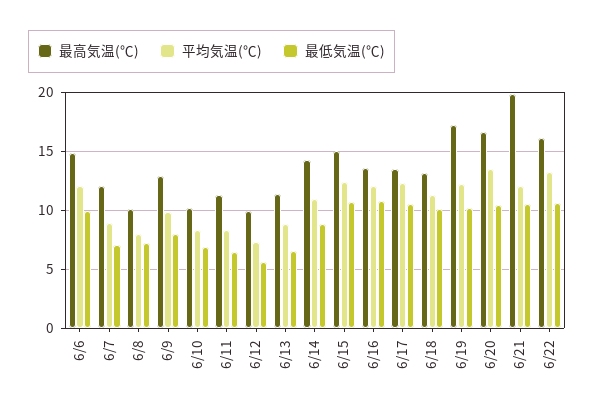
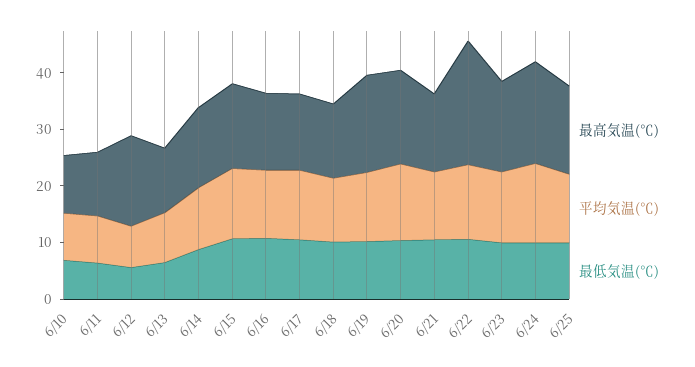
最高気温(℃), 6/6: 15 -> none
平均気温(℃), 6/6: 12 -> none
最低気温(℃), 6/6: 10 -> none
最高気温(℃), 6/7: 12 -> none
平均気温(℃), 6/7: 9 -> none
最低気温(℃), 6/7: 7 -> none
最高気温(℃), 6/8: 10 -> none
平均気温(℃), 6/8: 8 -> none
最低気温(℃), 6/8: 7 -> none
最高気温(℃), 6/9: 13 -> none
平均気温(℃), 6/9: 10 -> none
最低気温(℃), 6/9: 8 -> none
最高気温(℃), 6/12: 10 -> 16
最高気温(℃), 6/21: 20 -> 14
最高気温(℃), 6/22: 16 -> 22
最高気温(℃), 6/23: none -> 16
平均気温(℃), 6/23: none -> 12
最低気温(℃), 6/23: none -> 10
最高気温(℃), 6/24: none -> 18
平均気温(℃), 6/24: none -> 14
最低気温(℃), 6/24: none -> 10
最高気温(℃), 6/25: none -> 16
平均気温(℃), 6/25: none -> 12
最低気温(℃), 6/25: none -> 10

